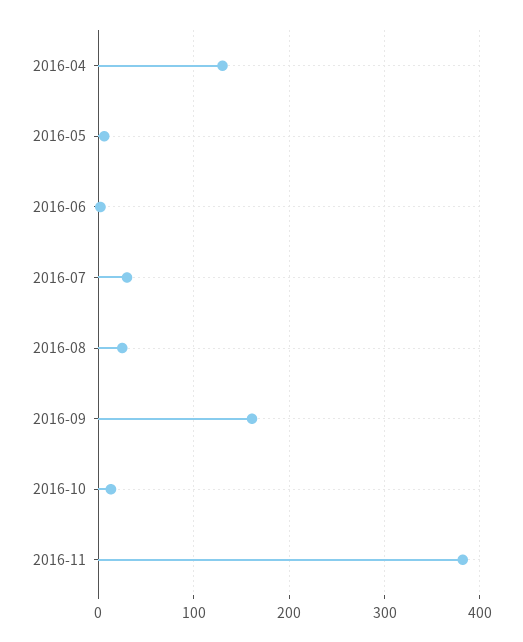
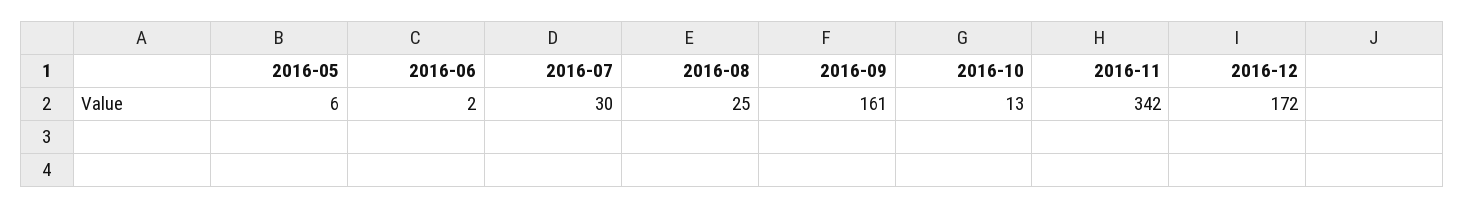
2016-04: 130 -> none
2016-11: 380 -> 342
2016-12: none -> 172

